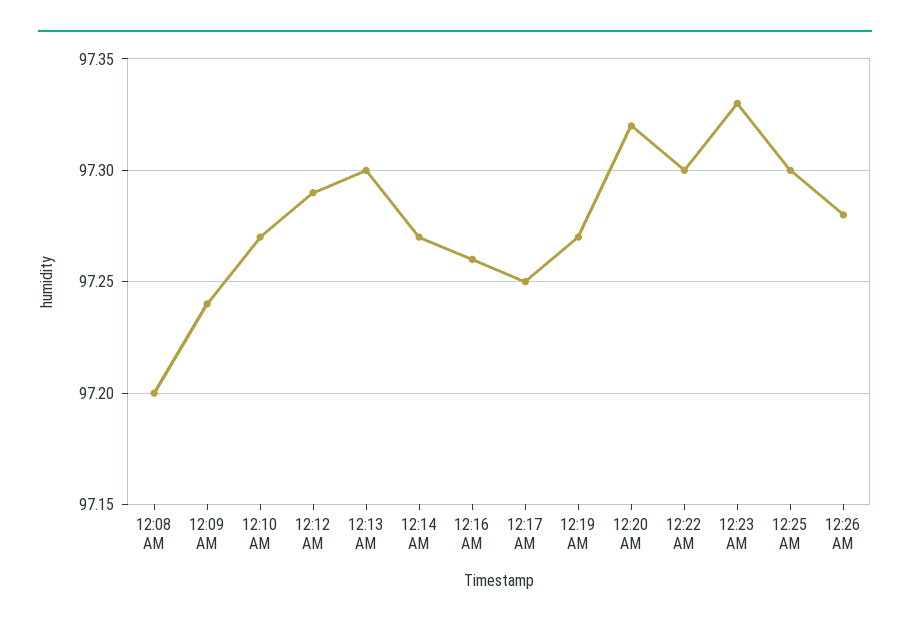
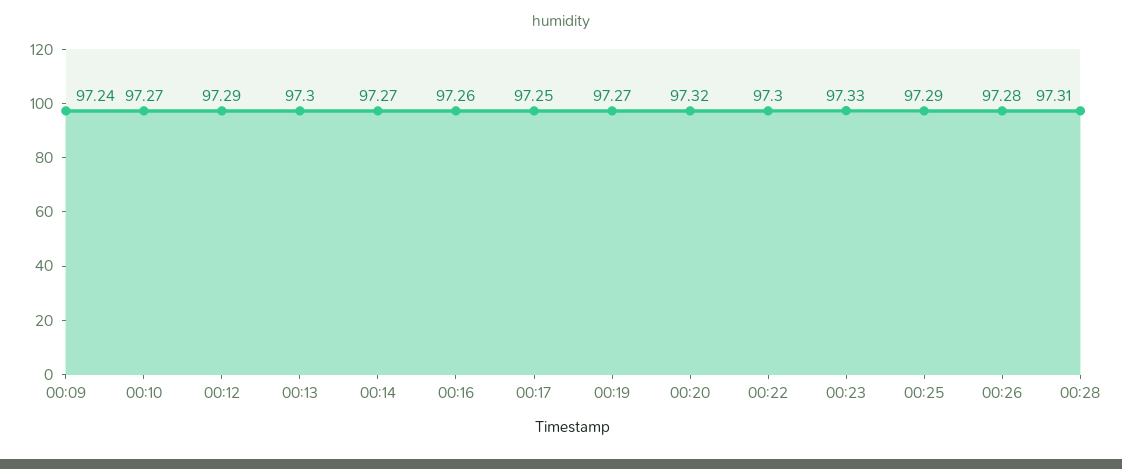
12:08 AM: 97.2 -> none
12:25 AM: 97.3 -> 97.29
00:28: none -> 97.31

